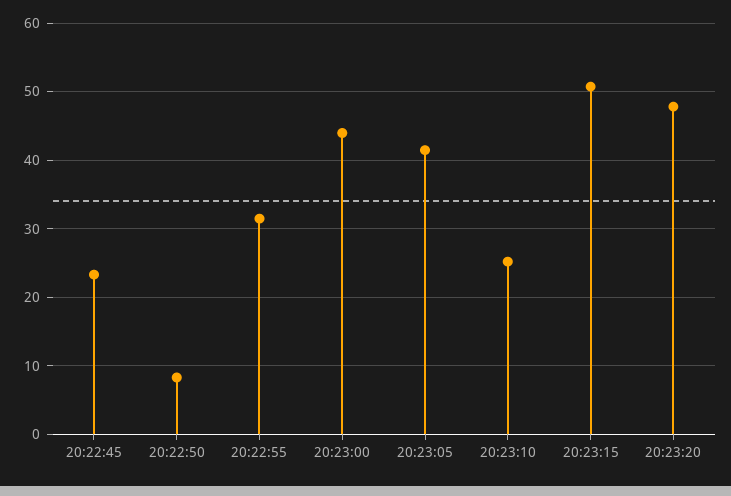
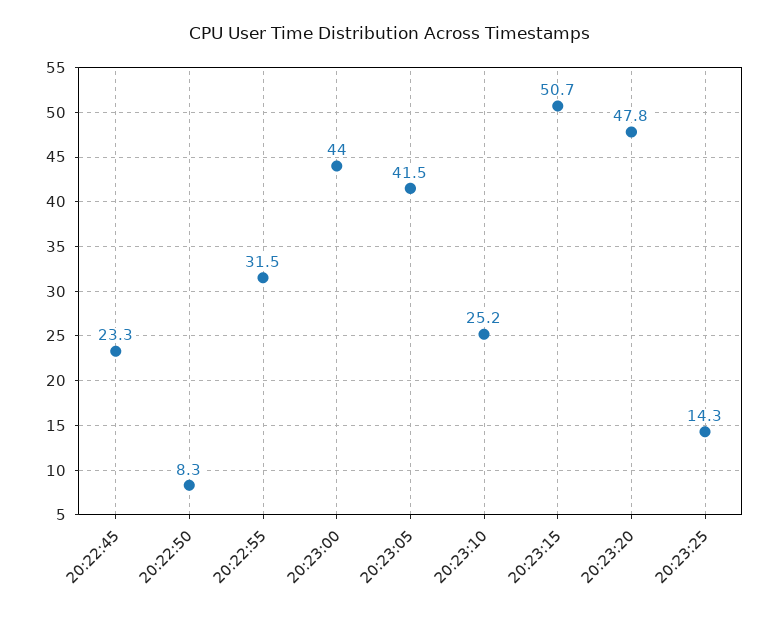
20:23:25: none -> 14.3

